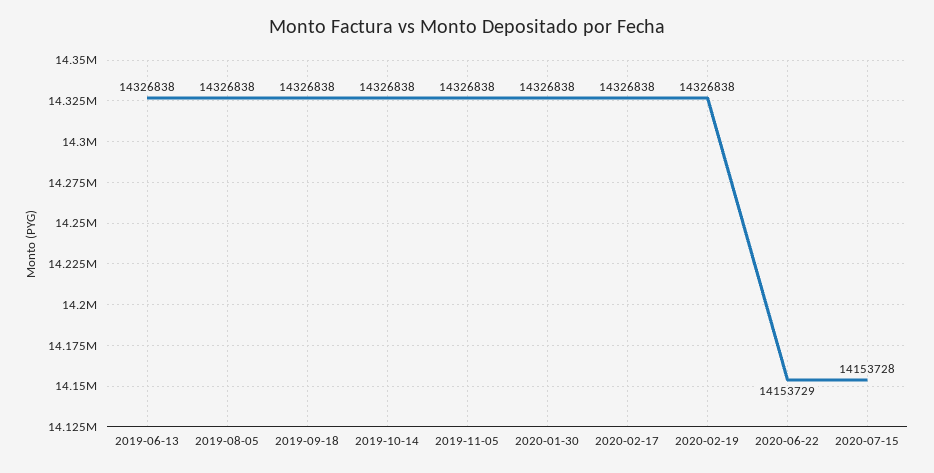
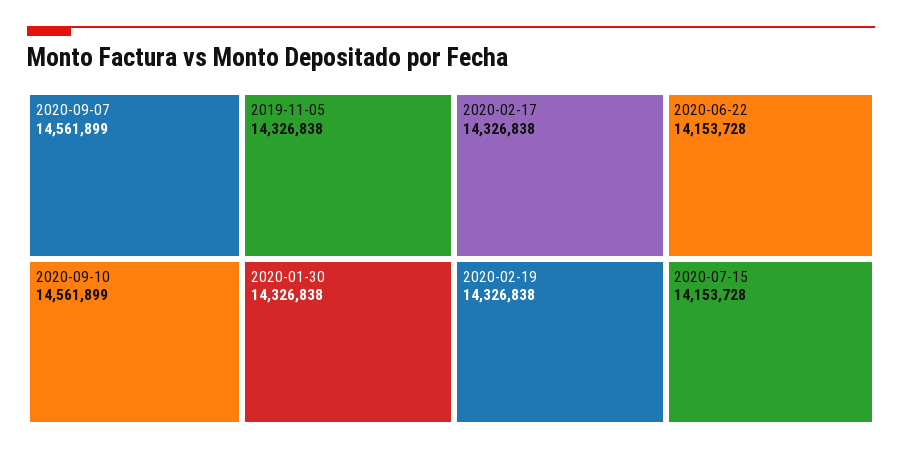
2019-06-13: 14326838 -> none
2019-08-05: 14326838 -> none
2019-09-18: 14326838 -> none
2019-10-14: 14326838 -> none
2020-06-22: 14153729 -> 14153728
2020-09-07: none -> 14561899
2020-09-10: none -> 14561899

